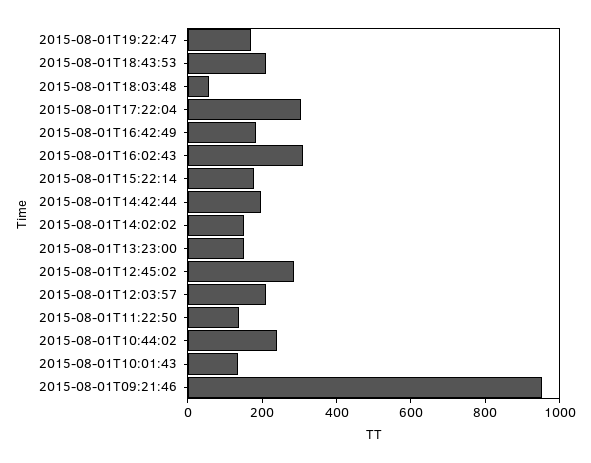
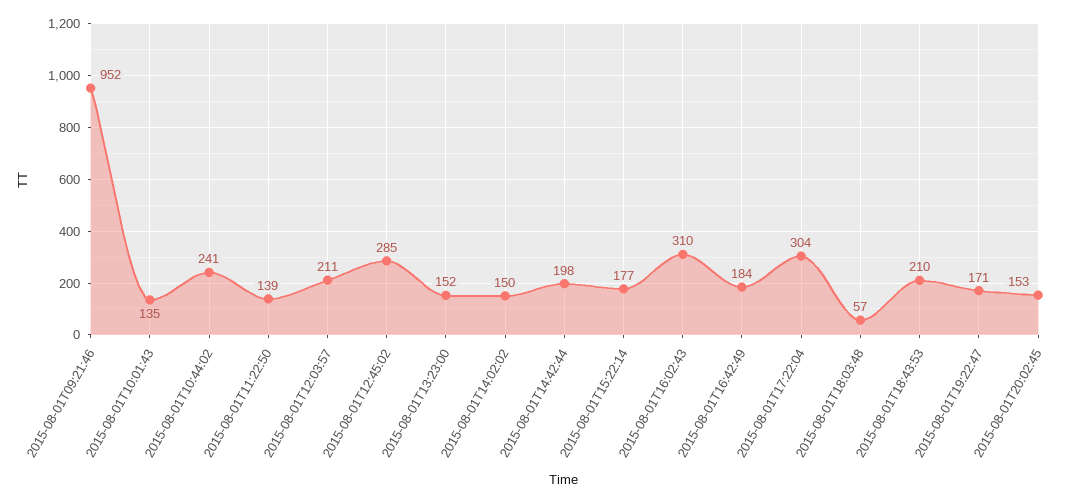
2015-08-01T20:02:45: none -> 153

